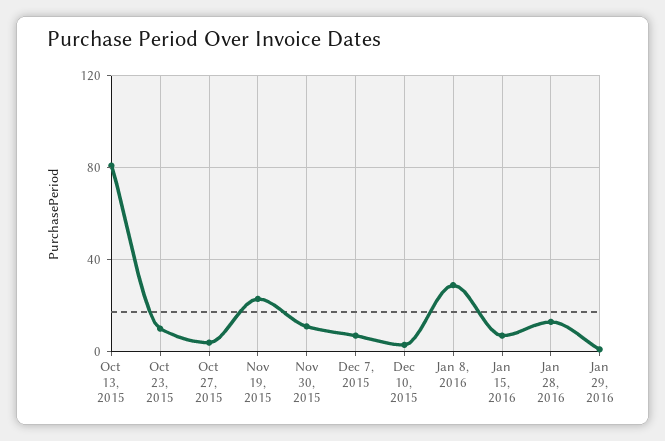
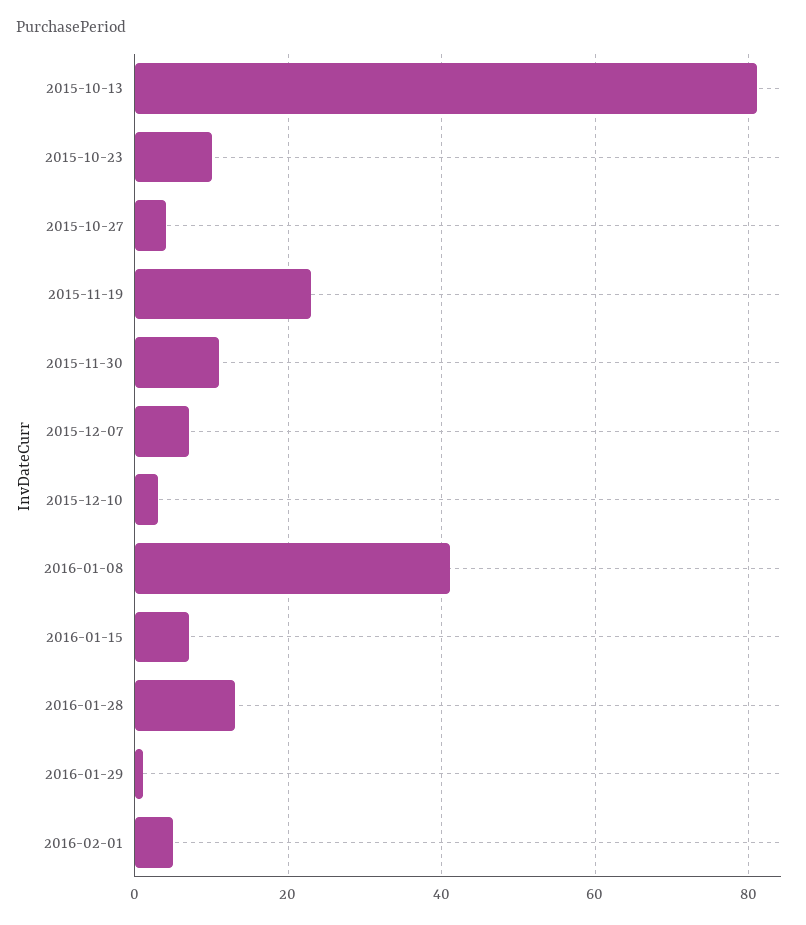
Jan 8, 2016: 30 -> 40
2016-02-01: none -> 5

